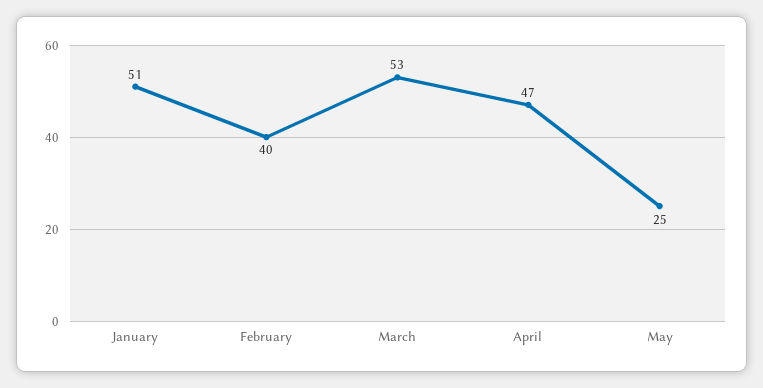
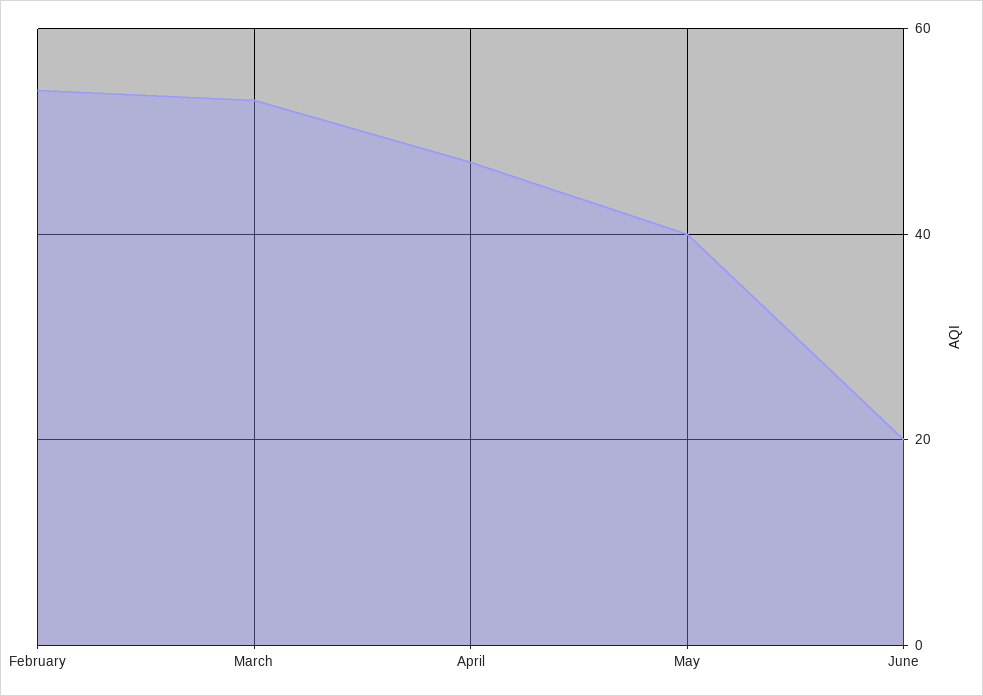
January: 51 -> none
February: 40 -> 55
May: 25 -> 40
June: none -> 20

